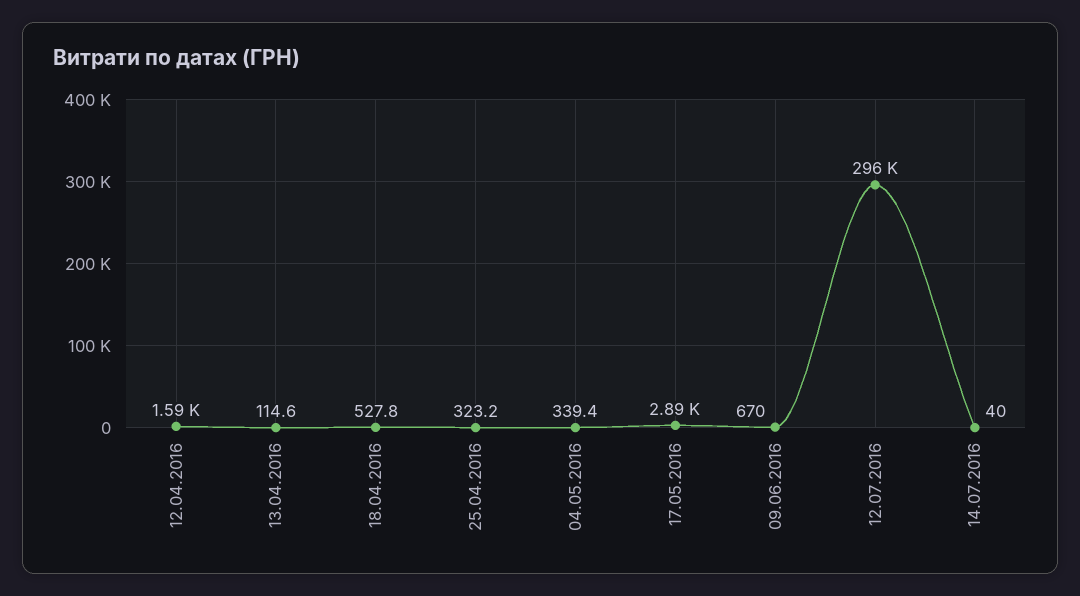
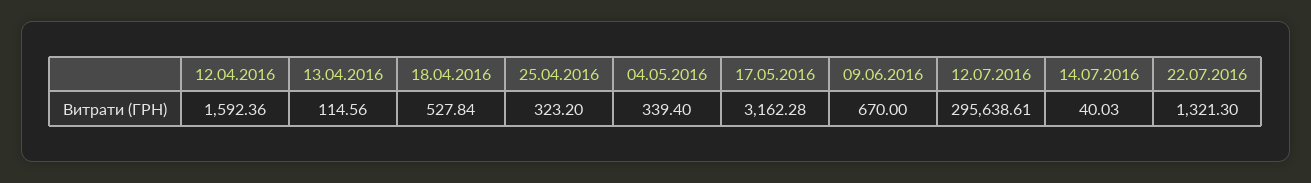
17.05.2016: 2890 -> 3162.28
22.07.2016: none -> 1321.3

